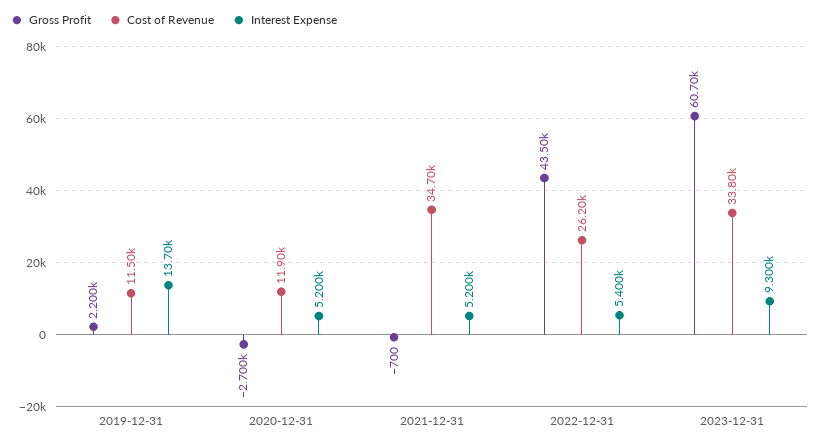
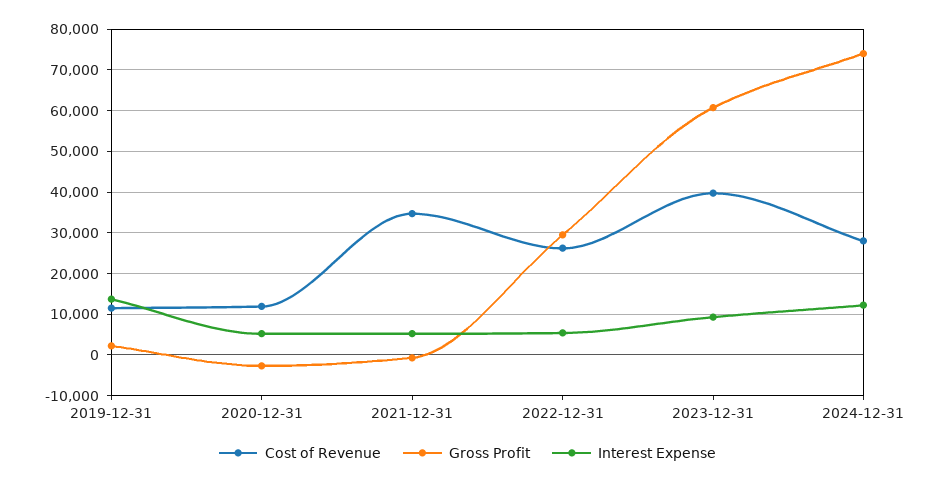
Gross Profit, 2022-12-31: 43500 -> 30000
Cost of Revenue, 2023-12-31: 33800 -> 40000
Cost of Revenue, 2024-12-31: none -> 28000
Gross Profit, 2024-12-31: none -> 74000
Interest Expense, 2024-12-31: none -> 12000

